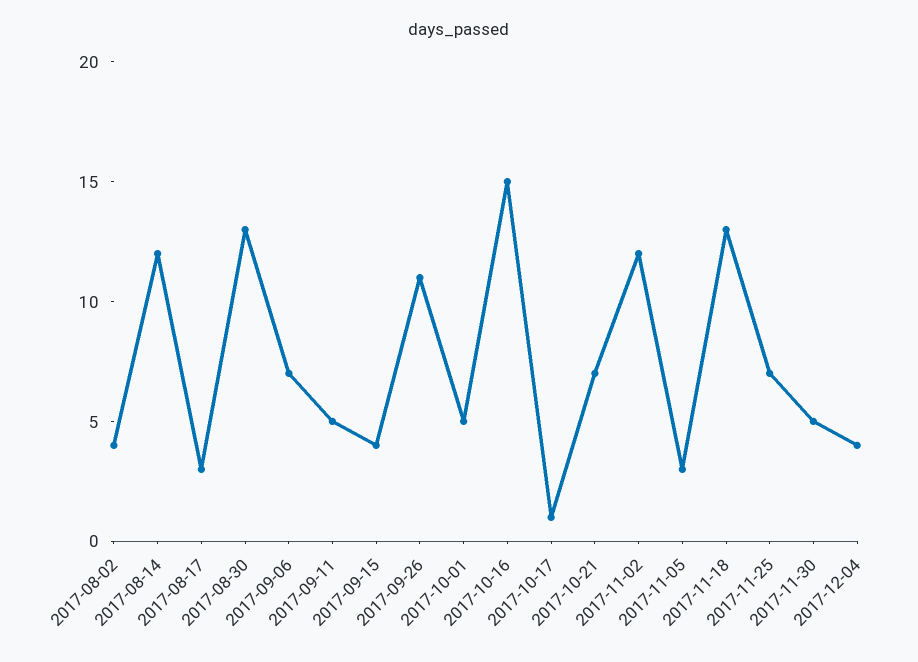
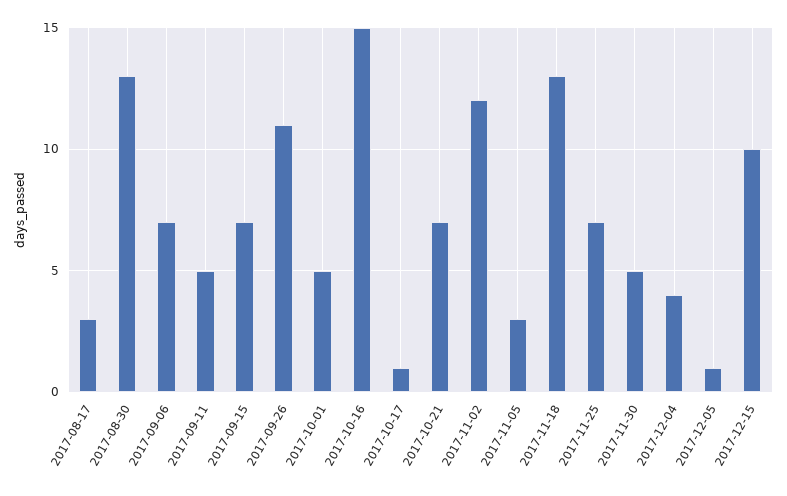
2017-08-02: 4 -> none
2017-08-14: 12 -> none
2017-09-15: 4 -> 7
2017-12-05: none -> 1
2017-12-15: none -> 10

